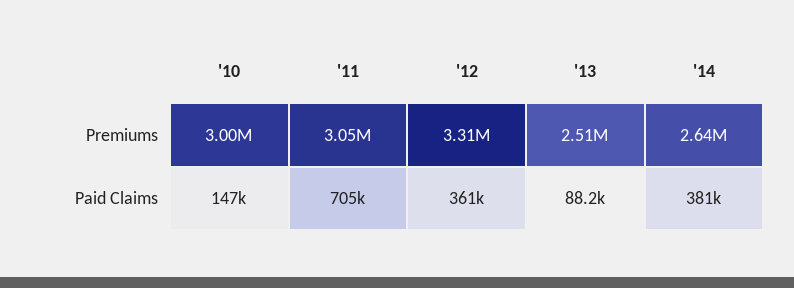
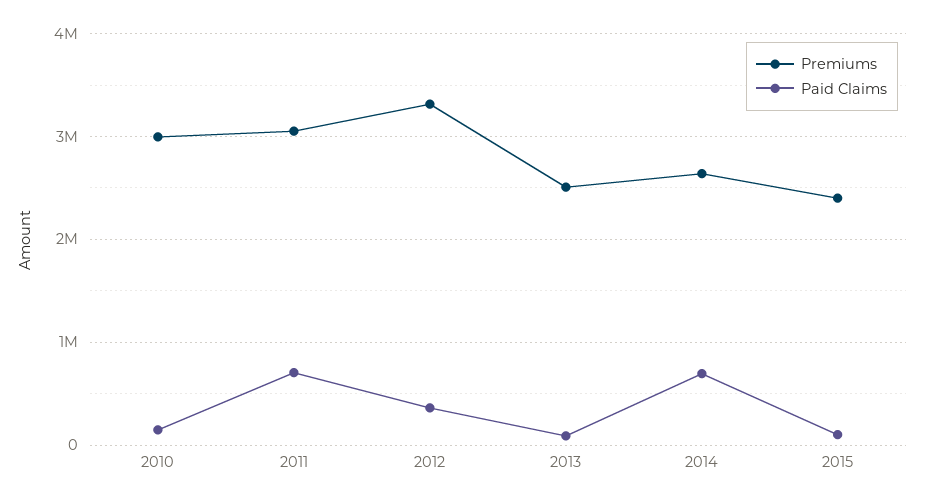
Paid Claims, '14: 381000 -> 700000
Premiums, 2015: none -> 2400000
Paid Claims, 2015: none -> 100000

